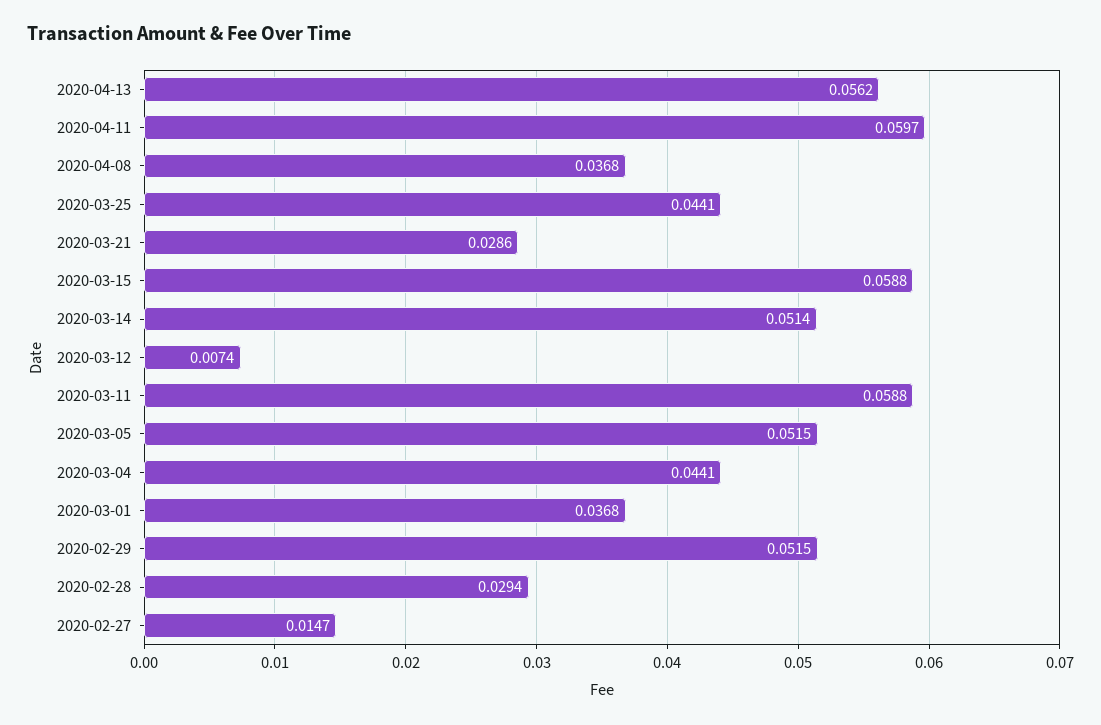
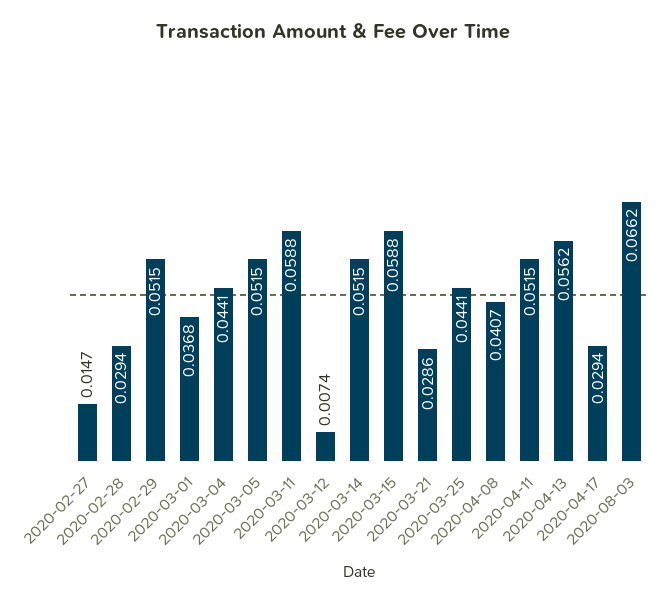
2020-04-11: 0.0597 -> 0.0515
2020-04-08: 0.0368 -> 0.0407
2020-03-14: 0.0514 -> 0.0515
2020-04-17: none -> 0.0294
2020-08-03: none -> 0.0662

